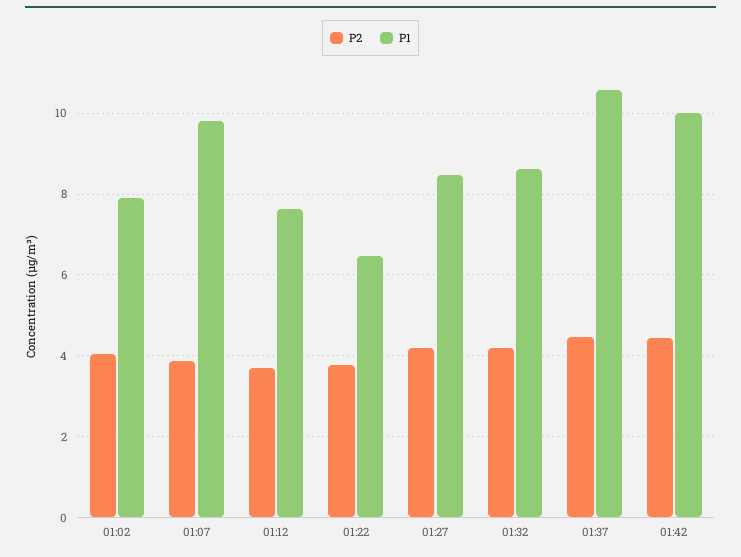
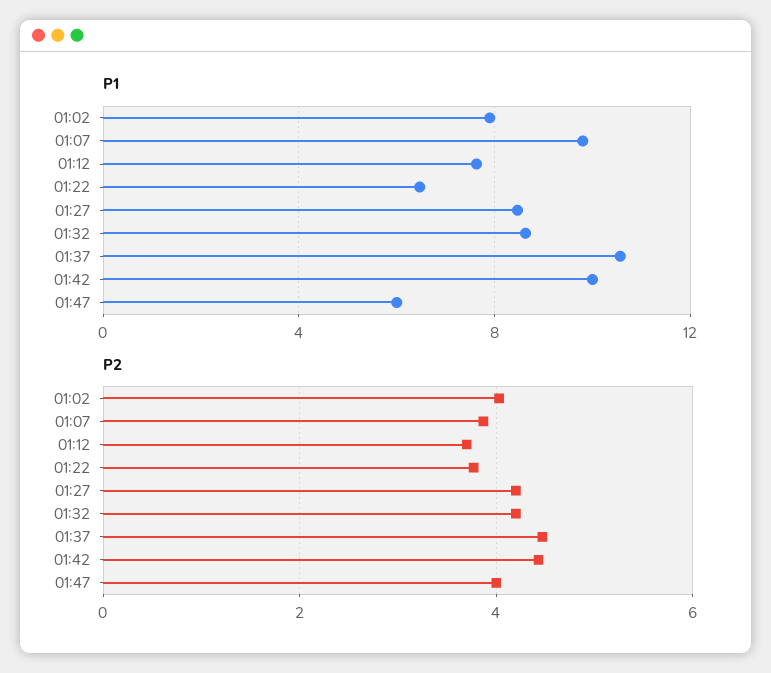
P1, 01:47: none -> 6
P2, 01:47: none -> 4

